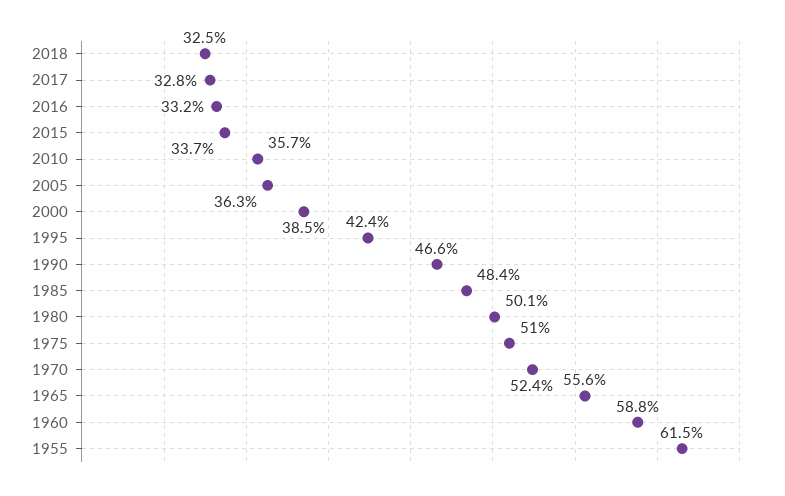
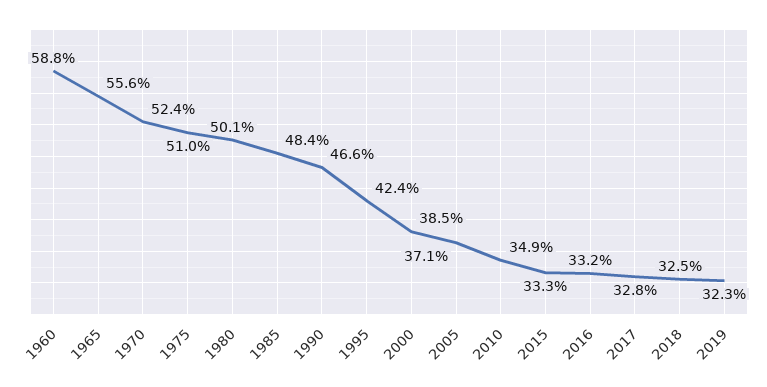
2015: 33.7 -> 33.3
2010: 35.7 -> 34.9
2005: 36.3 -> 37.1
1955: 61.5 -> none
2019: none -> 32.3

